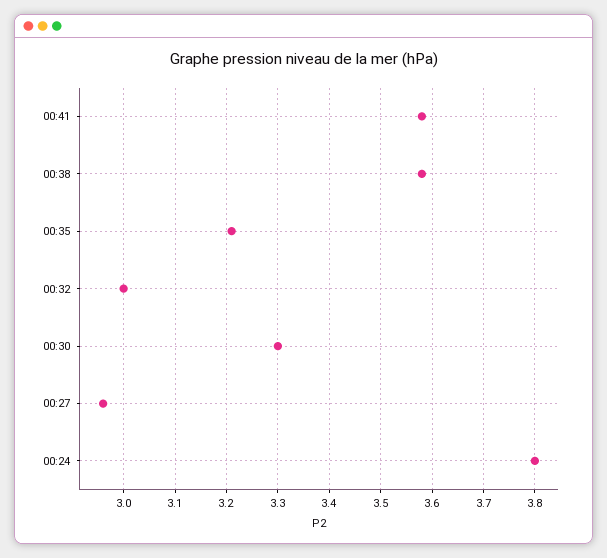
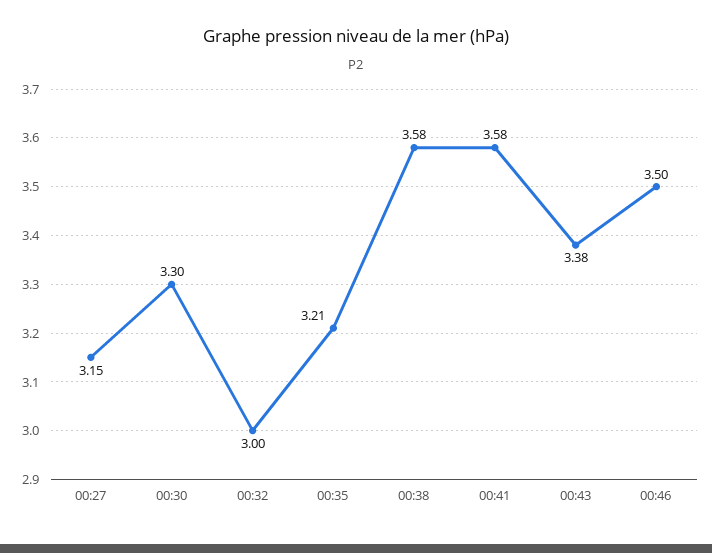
00:27: 2.95 -> 3.15
00:24: 3.8 -> none
00:43: none -> 3.38
00:46: none -> 3.5

